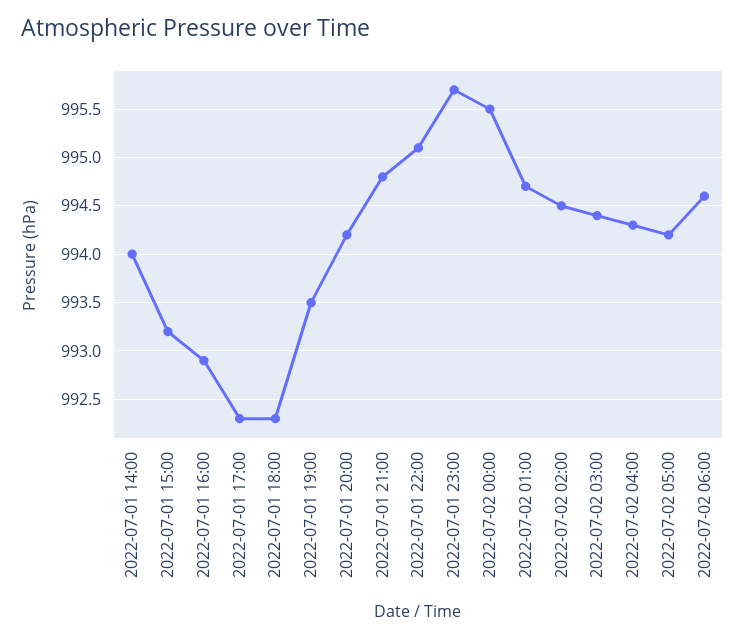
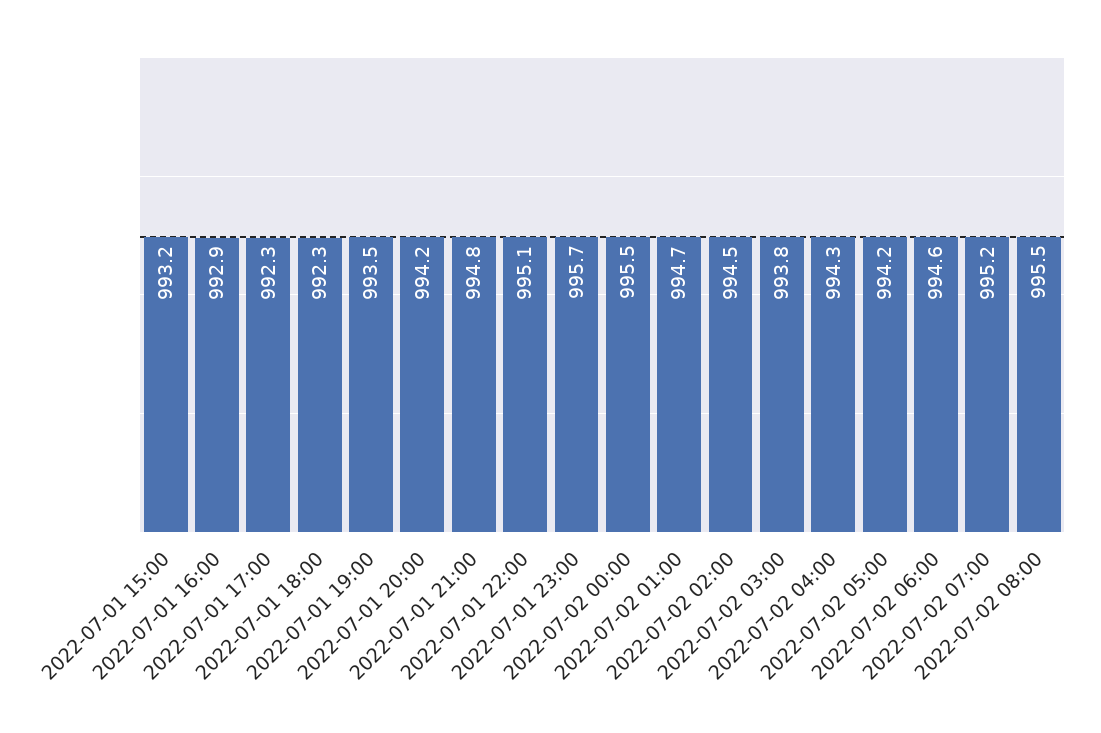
2022-07-01 14:00: 994 -> none
2022-07-02 03:00: 994.4 -> 993.8
2022-07-02 07:00: none -> 995.2
2022-07-02 08:00: none -> 995.5

